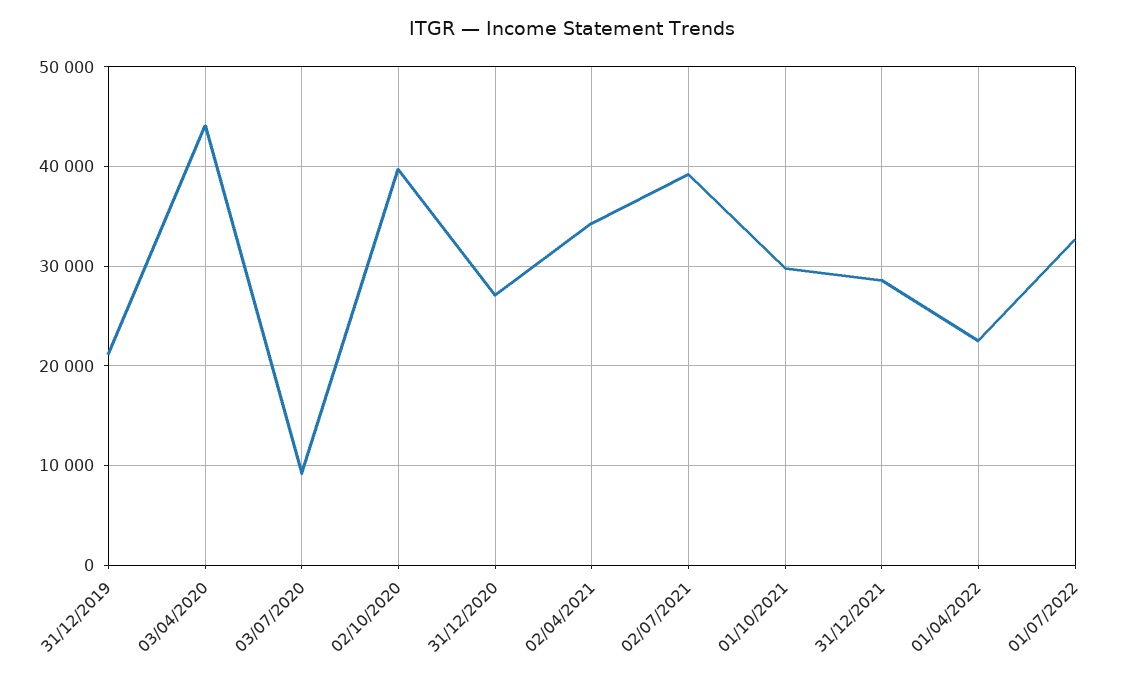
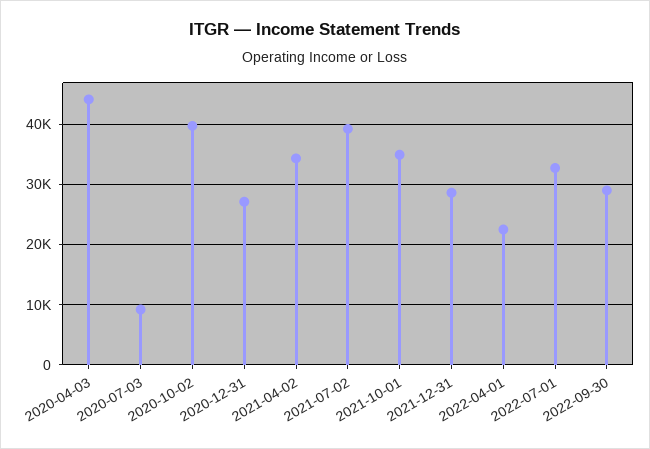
31/12/2019: 21000 -> none
01/10/2021: 30000 -> 35000
2022-09-30: none -> 29000

